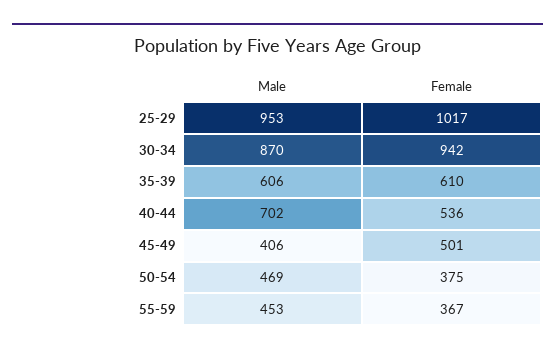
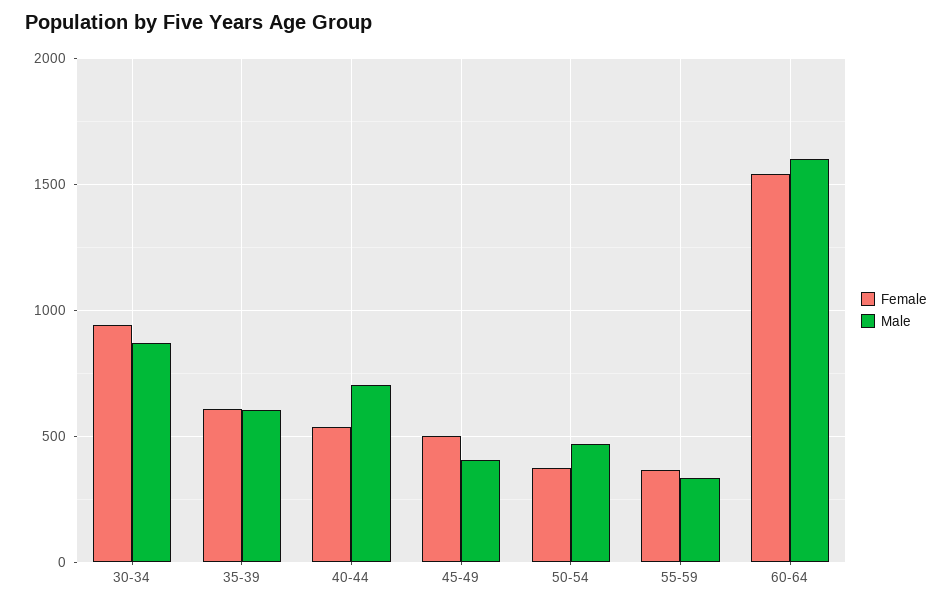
Male, 25-29: 953 -> none
Female, 25-29: 1017 -> none
Male, 55-59: 453 -> 350
Female, 60-64: none -> 1550
Male, 60-64: none -> 1600

